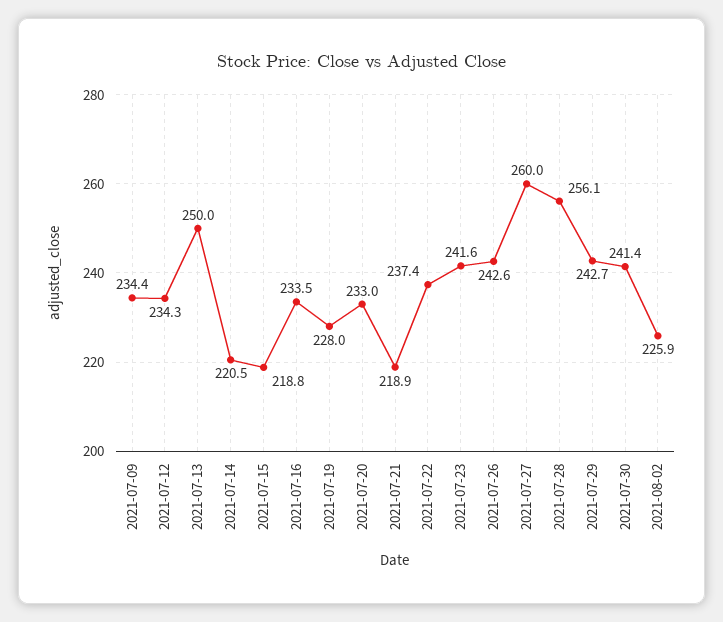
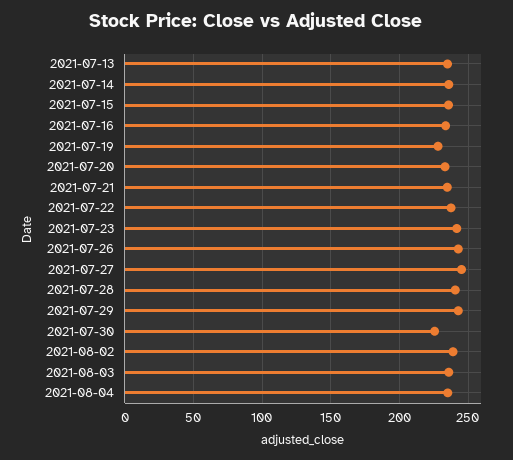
2021-07-09: 234.4 -> none
2021-07-12: 234.3 -> none
2021-07-13: 250 -> 235
2021-07-14: 220.5 -> 235
2021-07-15: 218.8 -> 235
2021-07-21: 218.9 -> 235
2021-07-27: 260 -> 245
2021-07-28: 256.1 -> 240
2021-07-30: 241.4 -> 225
2021-08-02: 225.9 -> 240
2021-08-03: none -> 235
2021-08-04: none -> 235

